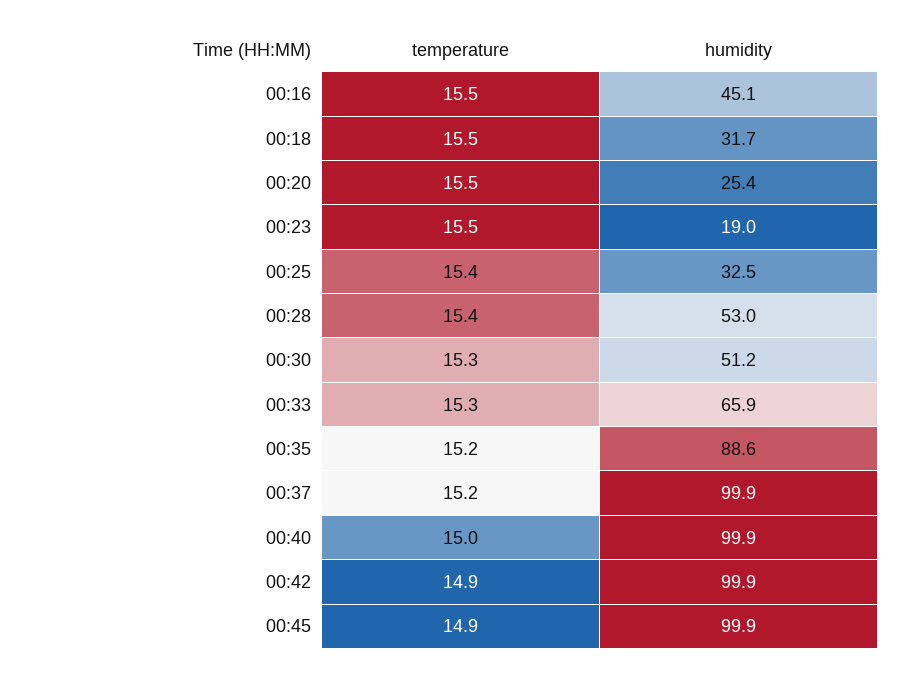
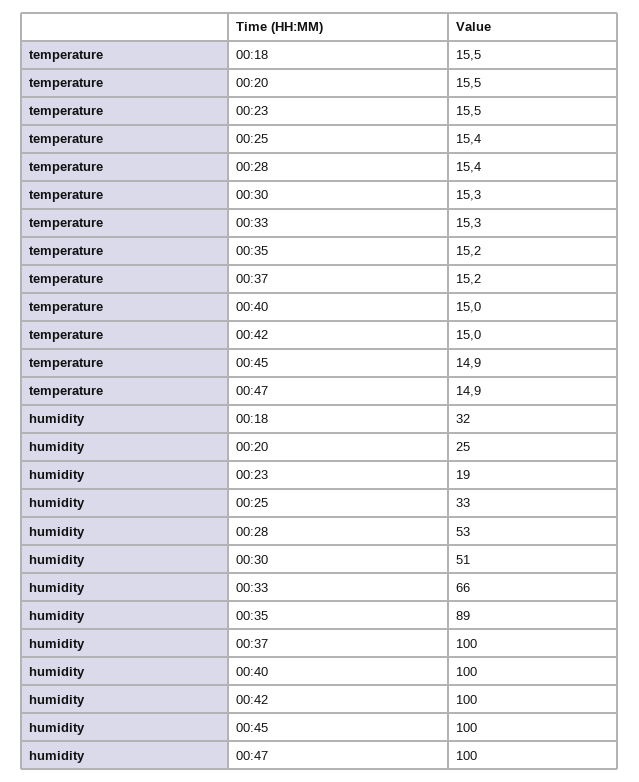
temperature, 00:16: 15.5 -> none
humidity, 00:16: 45.1 -> none
temperature, 00:42: 14.9 -> 15
temperature, 00:47: none -> 14.9
humidity, 00:47: none -> 100

